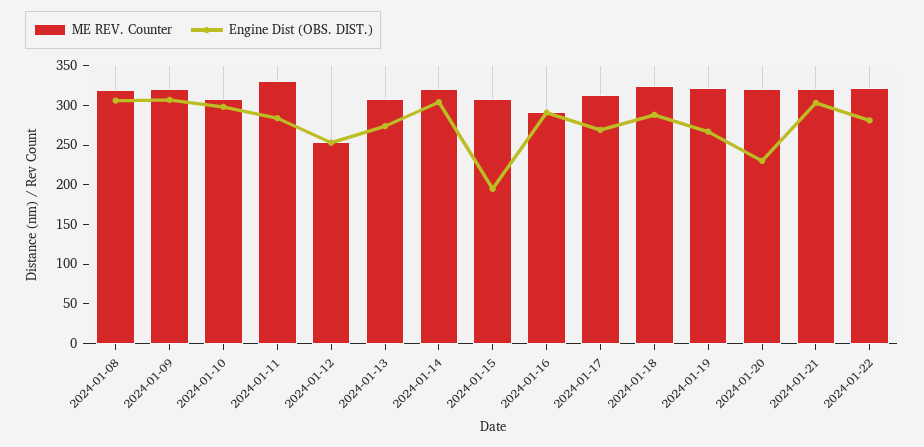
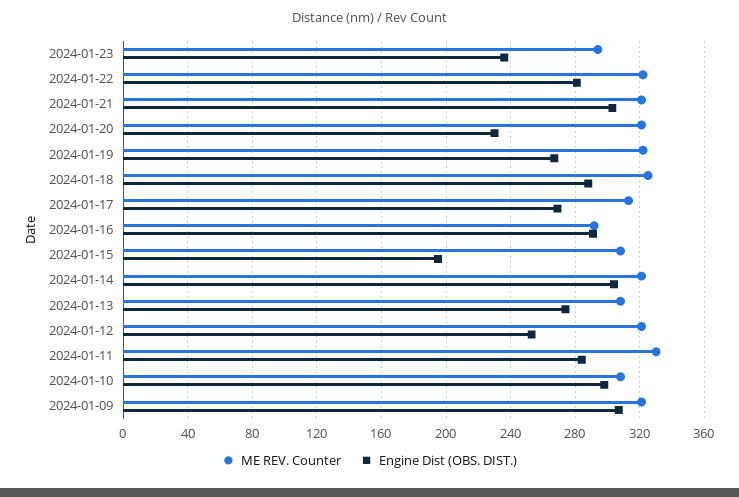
ME REV. Counter, 2024-01-08: 325 -> none
Engine Dist (OBS. DIST.), 2024-01-08: 300 -> none
ME REV. Counter, 2024-01-12: 250 -> 320
ME REV. Counter, 2024-01-23: none -> 295
Engine Dist (OBS. DIST.), 2024-01-23: none -> 235

